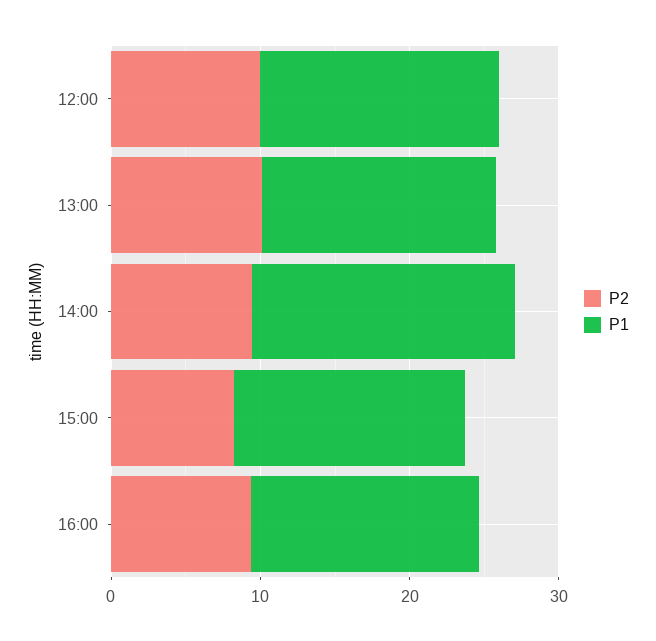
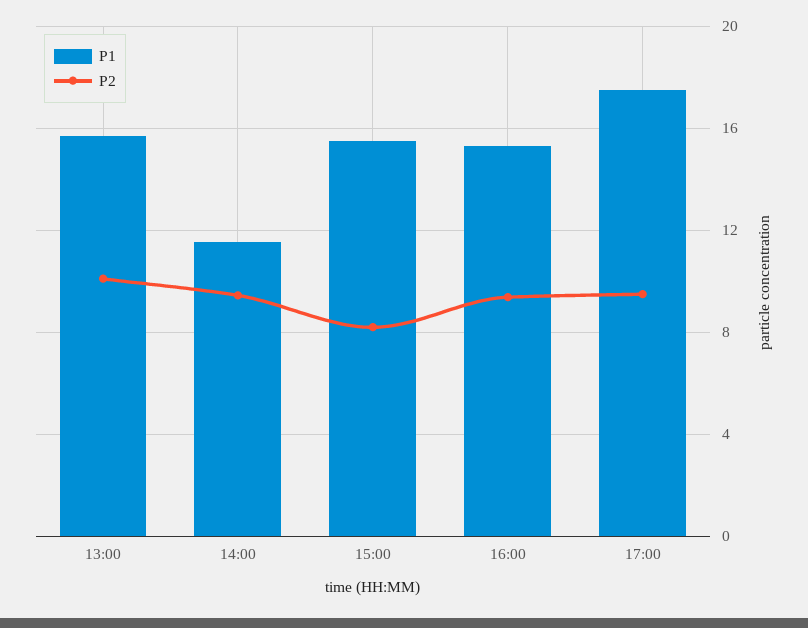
P2, 12:00: 10 -> none
P1, 12:00: 16 -> none
P1, 14:00: 18 -> 11.5
P1, 17:00: none -> 17.5
P2, 17:00: none -> 9.5

